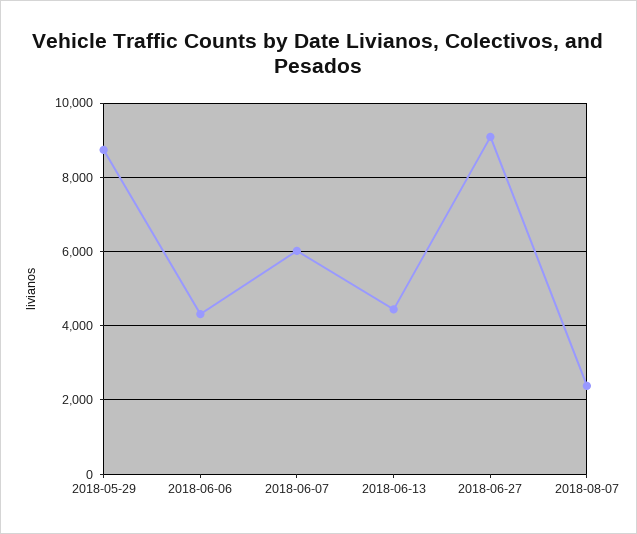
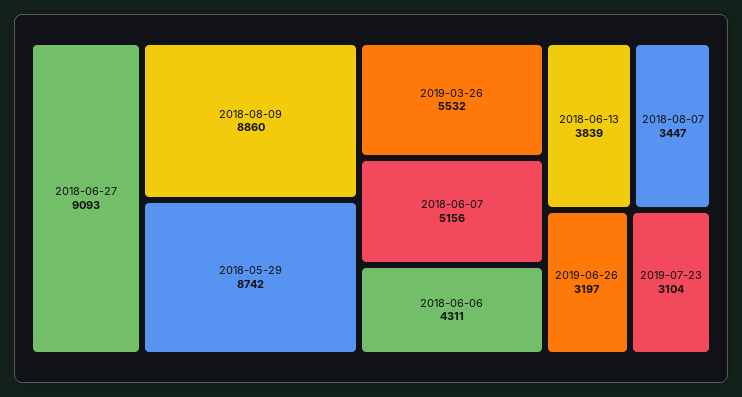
2018-06-07: 6000 -> 5156
2018-06-13: 4400 -> 3839
2018-08-07: 2400 -> 3447
2018-08-09: none -> 8860
2019-03-26: none -> 5532
2019-06-26: none -> 3197
2019-07-23: none -> 3104

